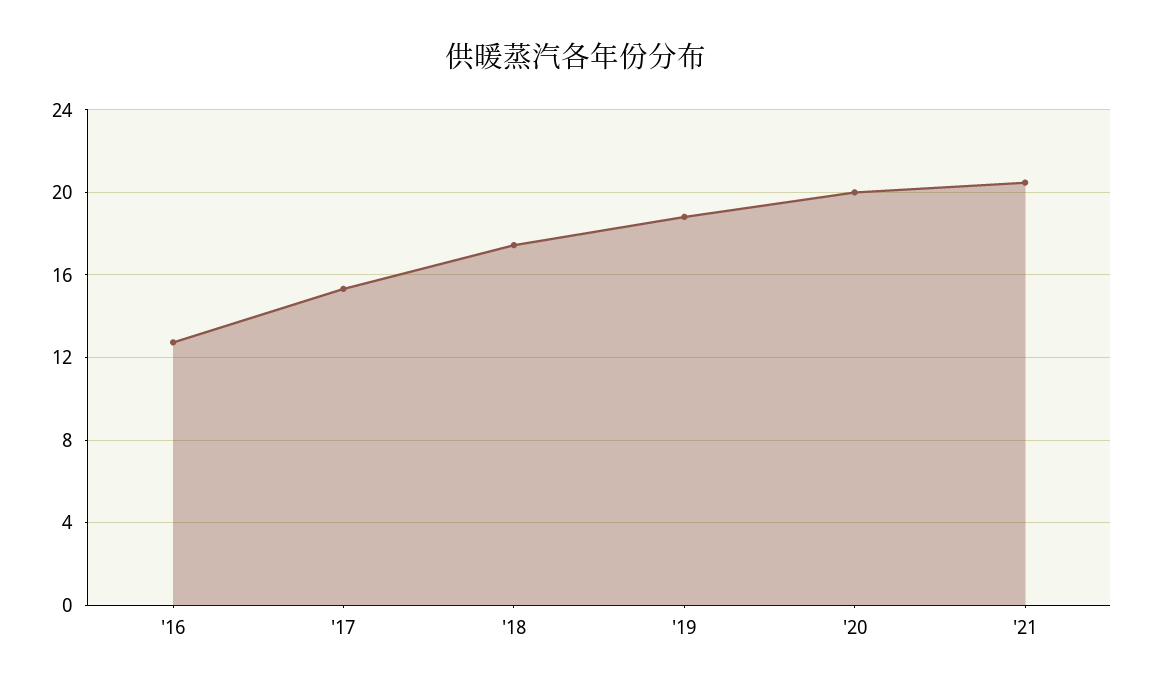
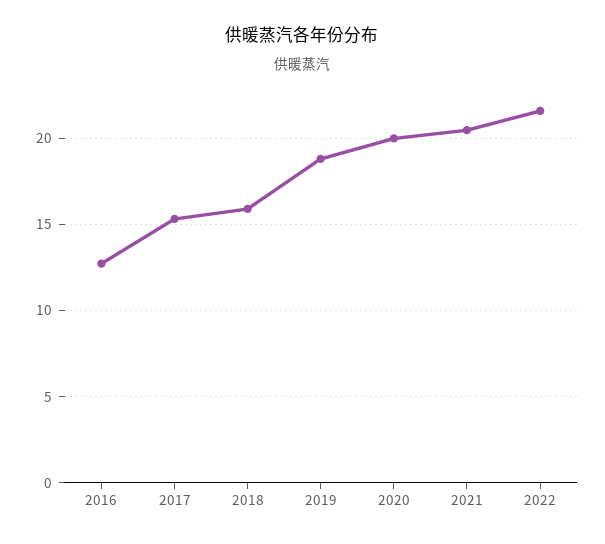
'18: 17.5 -> 16
2022: none -> 21.5

